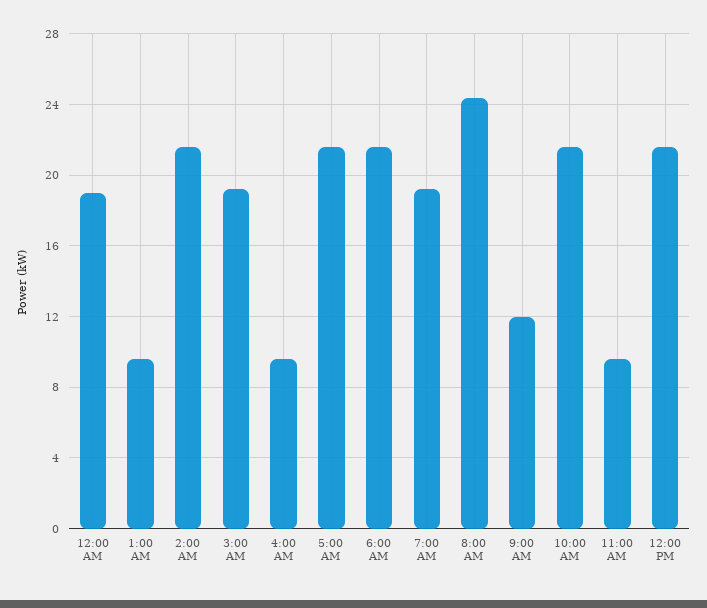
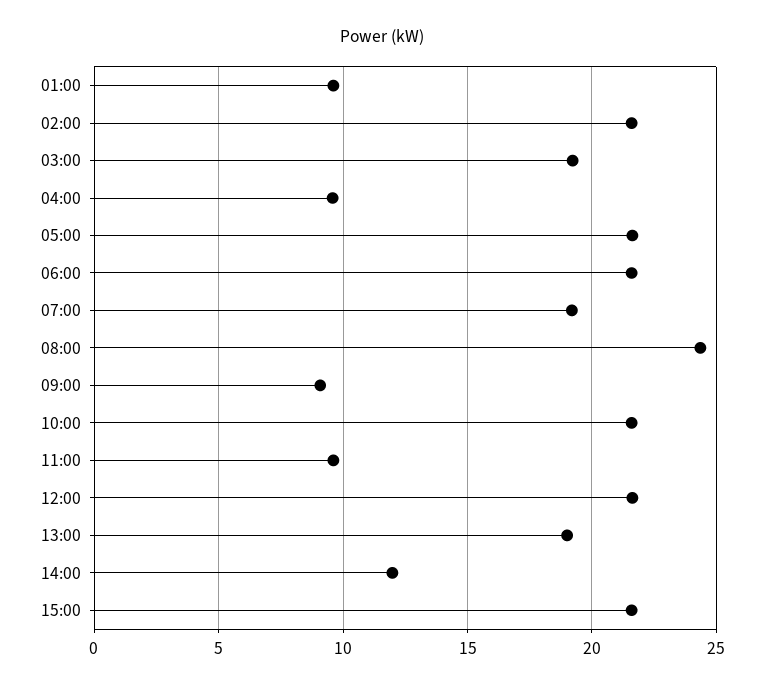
12:00 AM: 19 -> none
9:00 AM: 12 -> 9
13:00: none -> 19
14:00: none -> 12
15:00: none -> 21.5

